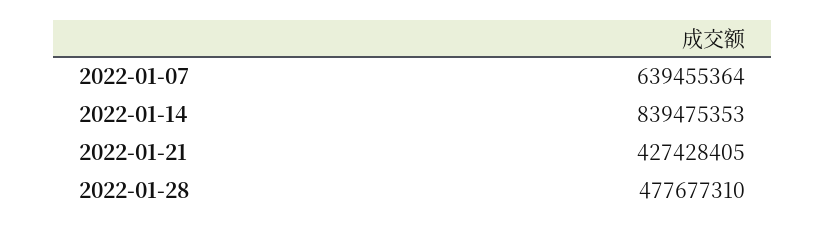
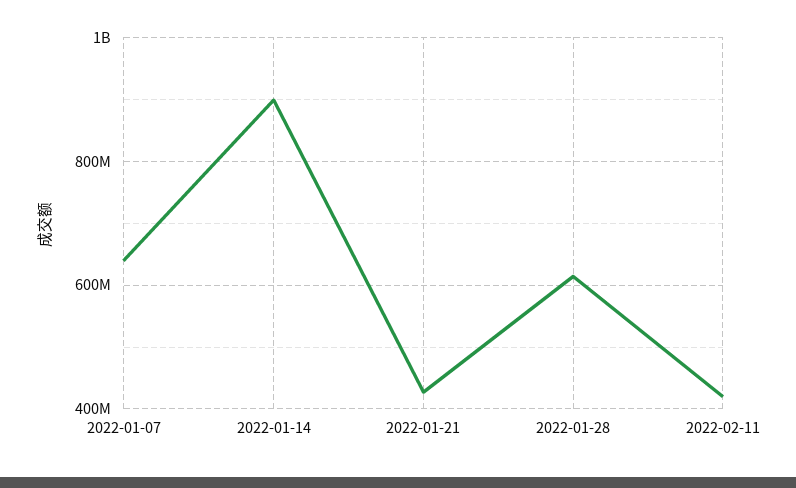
2022-01-14: 839475353 -> 900000000
2022-01-28: 477677310 -> 620000000
2022-02-11: none -> 420000000

